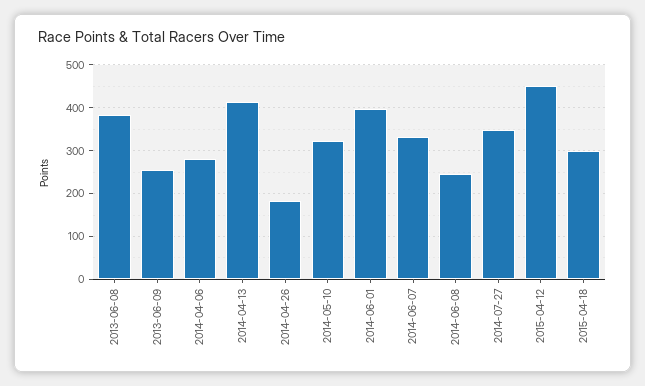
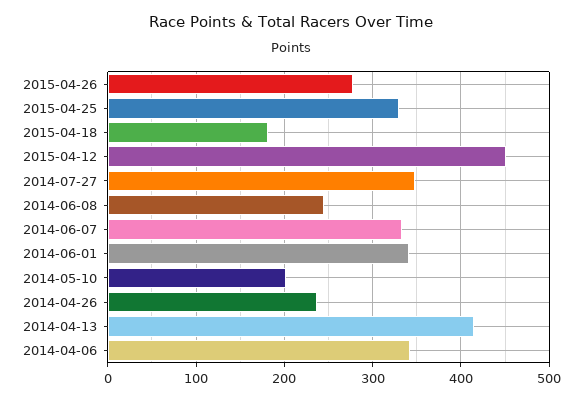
2013-06-08: 380 -> none
2013-06-09: 260 -> none
2014-04-06: 280 -> 340
2014-04-26: 180 -> 240
2014-05-10: 320 -> 200
2014-06-01: 400 -> 340
2015-04-18: 300 -> 180
2015-04-26: none -> 280
2015-04-25: none -> 330

